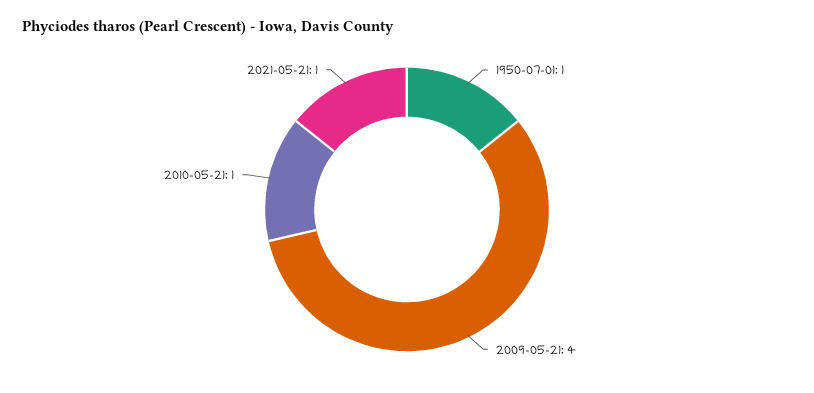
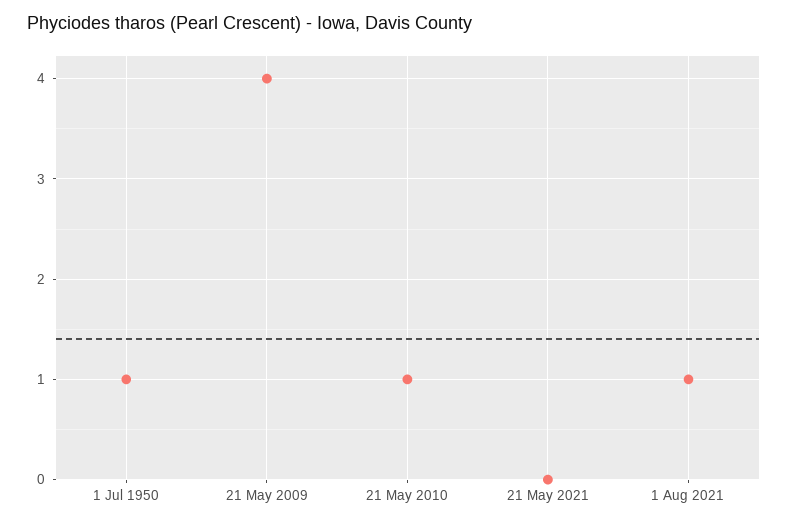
2021-05-21: 1 -> 0
1 Aug 2021: none -> 1

